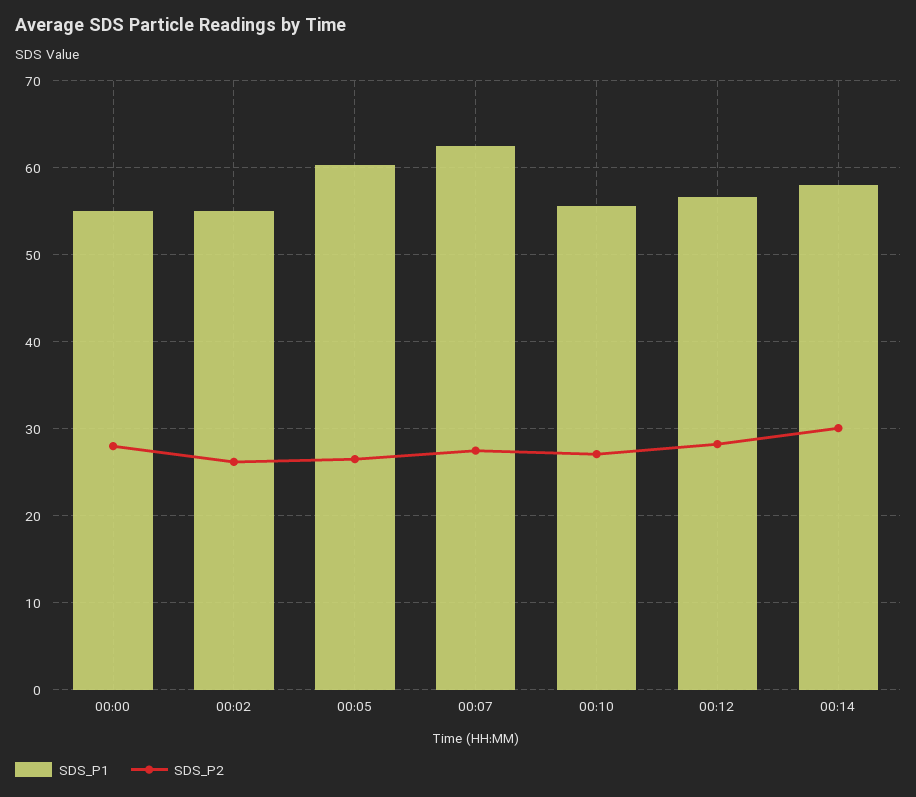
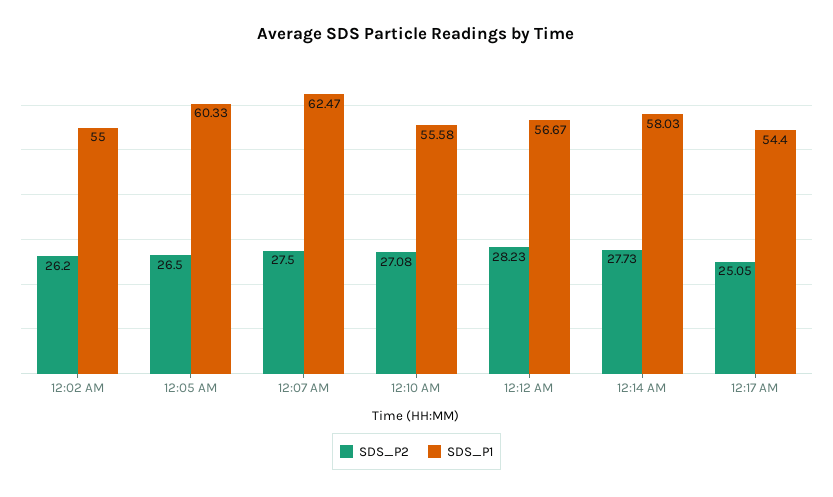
SDS_P1, 00:00: 55 -> none
SDS_P2, 00:00: 28 -> none
SDS_P2, 00:14: 30 -> 27.73
SDS_P2, 12:17 AM: none -> 25.05
SDS_P1, 12:17 AM: none -> 54.4

